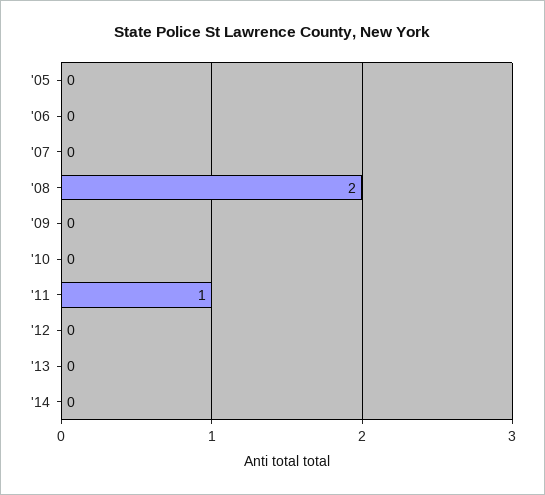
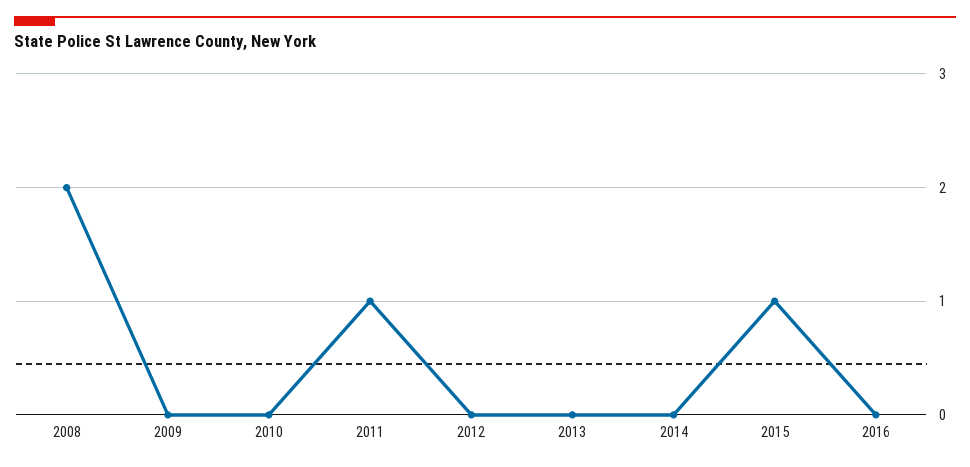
'05: 0 -> none
'06: 0 -> none
'07: 0 -> none
2015: none -> 1
2016: none -> 0

